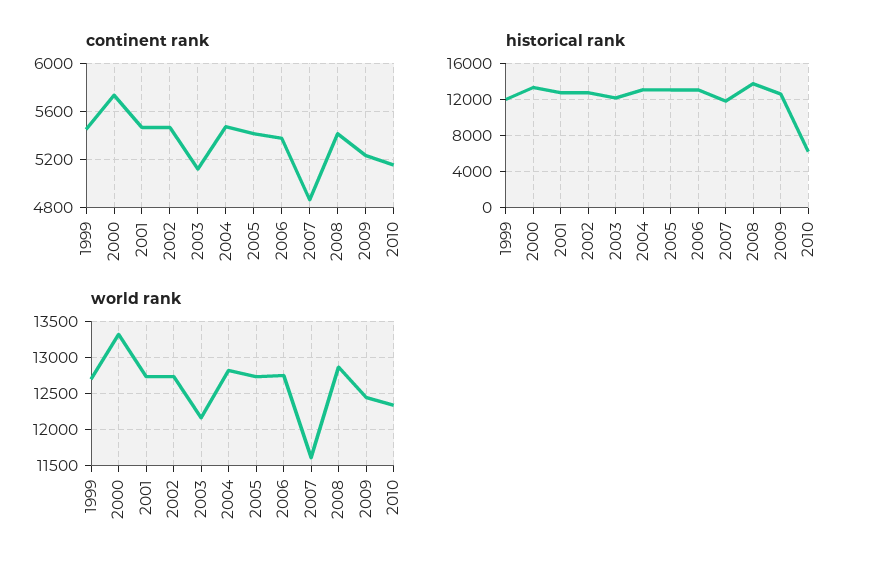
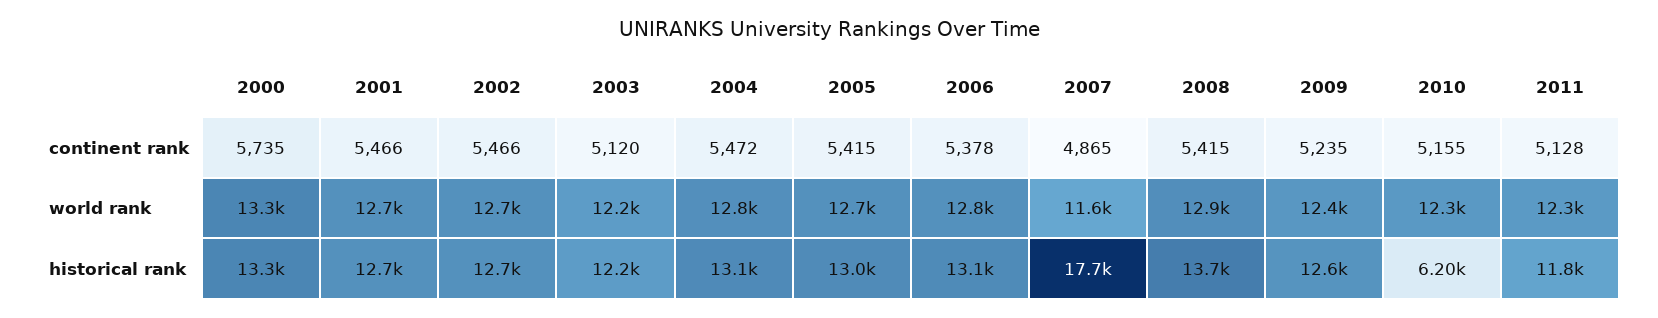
continent rank, 1999: 5450 -> none
historical rank, 1999: 12000 -> none
historical rank, 2007: 12000 -> 17700
world rank, 1999: 12700 -> none
continent rank, 2011: none -> 5128
world rank, 2011: none -> 12300
historical rank, 2011: none -> 11800

